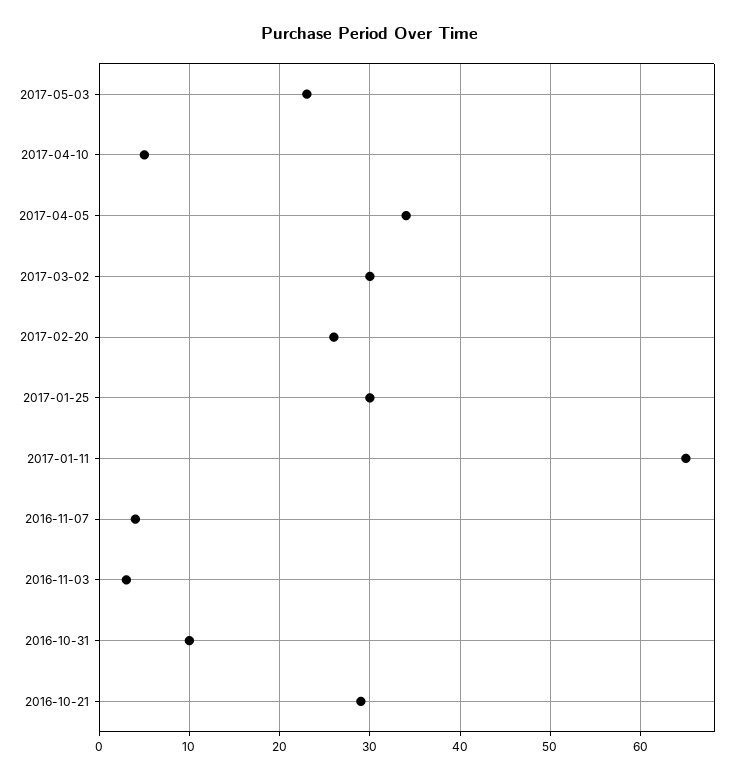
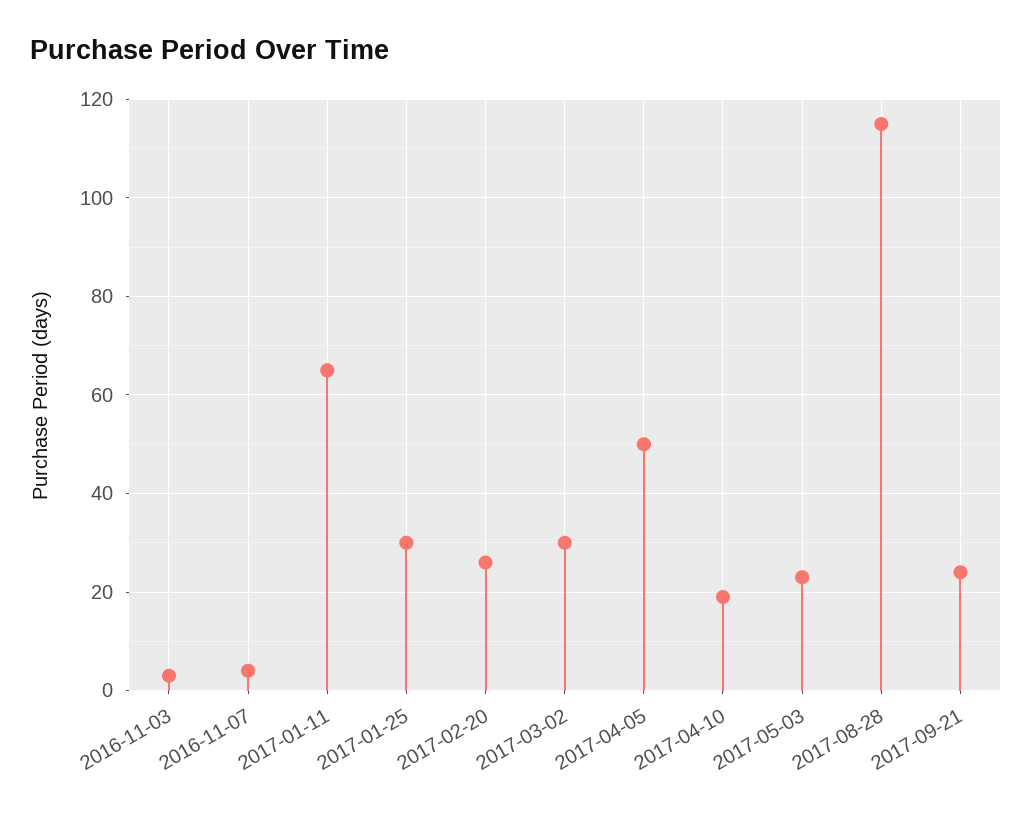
2017-04-10: 5 -> 20
2017-04-05: 34 -> 50
2016-10-31: 10 -> none
2016-10-21: 29 -> none
2017-08-28: none -> 115
2017-09-21: none -> 25

